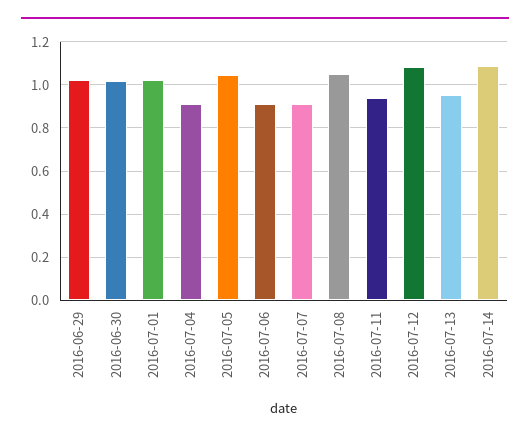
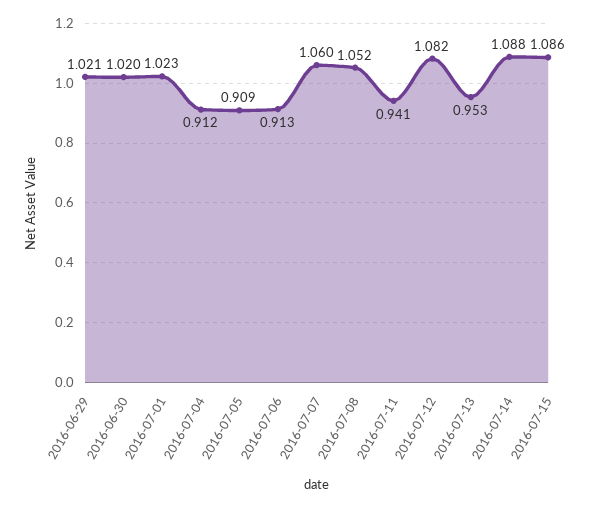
2016-07-05: 1.05 -> 0.909
2016-07-07: 0.9 -> 1.06
2016-07-15: none -> 1.086

